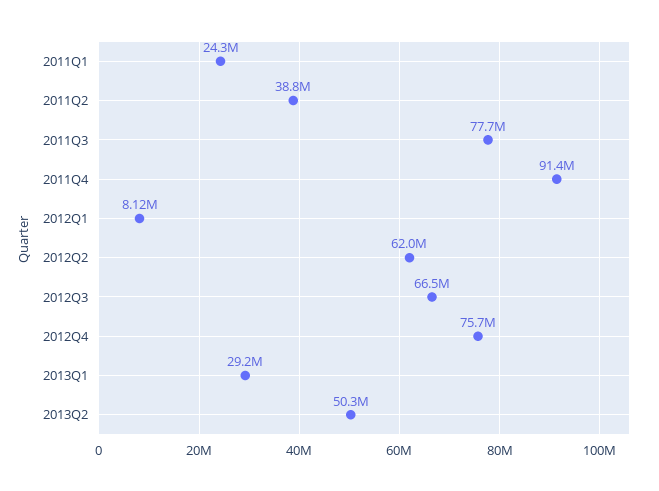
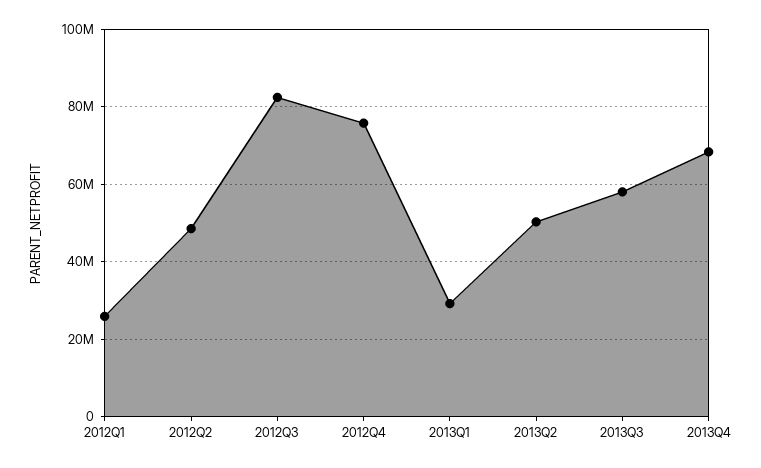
2011Q1: 24300000 -> none
2011Q2: 38800000 -> none
2011Q3: 77700000 -> none
2011Q4: 91400000 -> none
2012Q1: 8120000 -> 26000000
2012Q2: 62000000 -> 48000000
2012Q3: 66500000 -> 82000000
2013Q3: none -> 58000000
2013Q4: none -> 68000000

